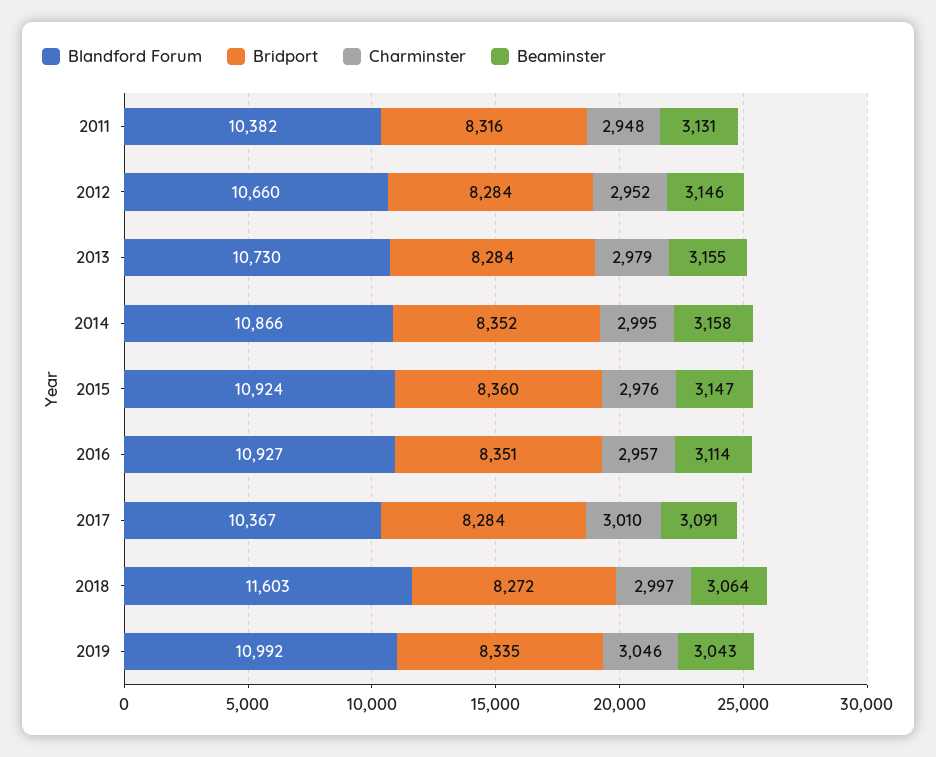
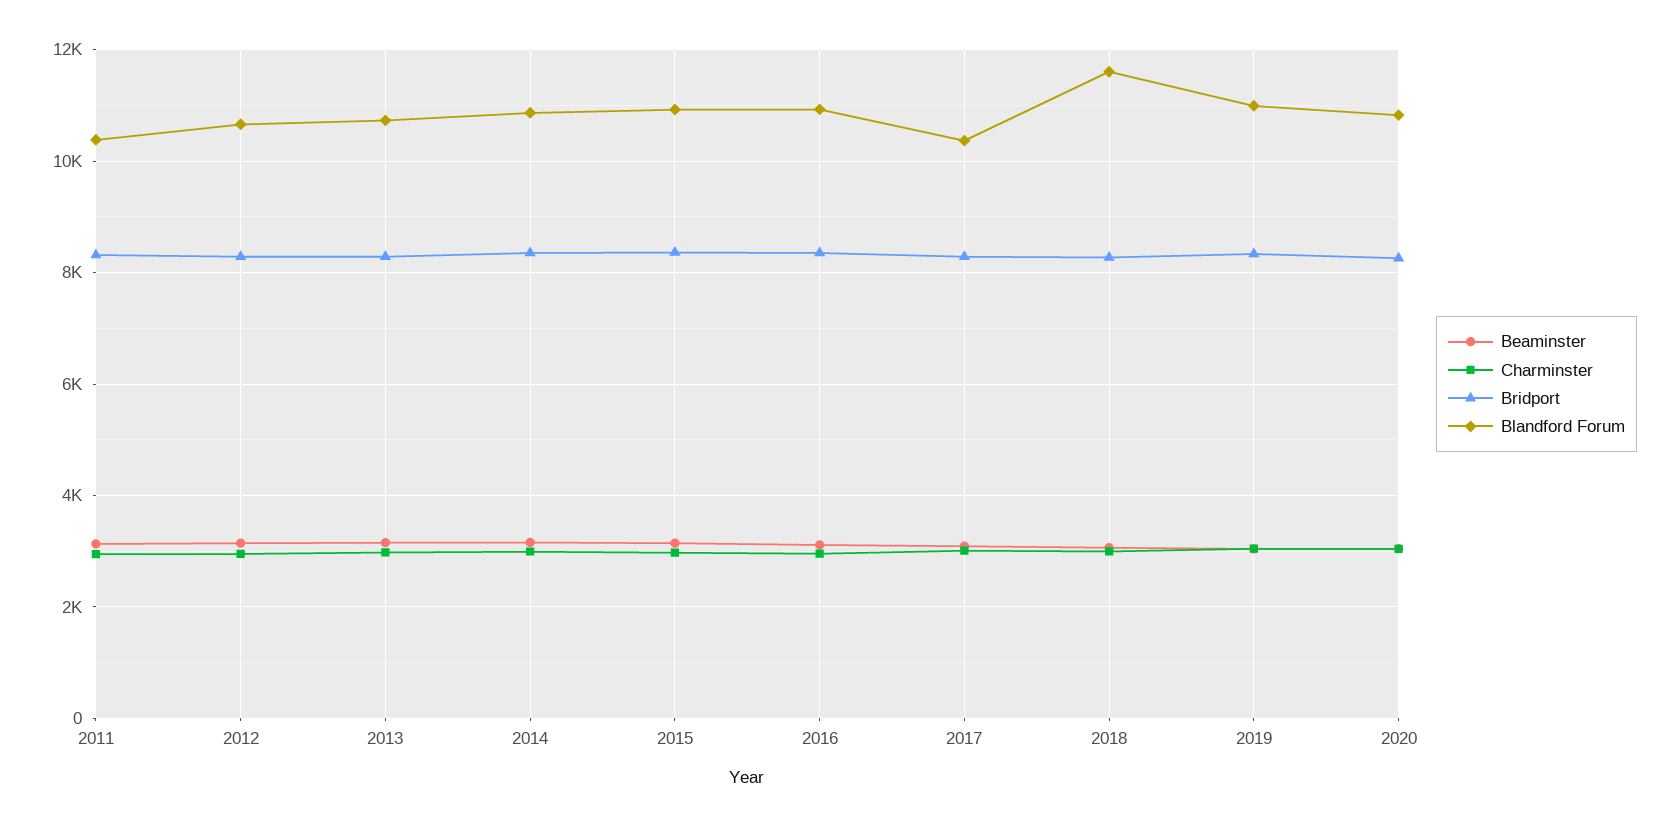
Beaminster, 2020: none -> 3000
Charminster, 2020: none -> 3000
Bridport, 2020: none -> 8200
Blandford Forum, 2020: none -> 10800

